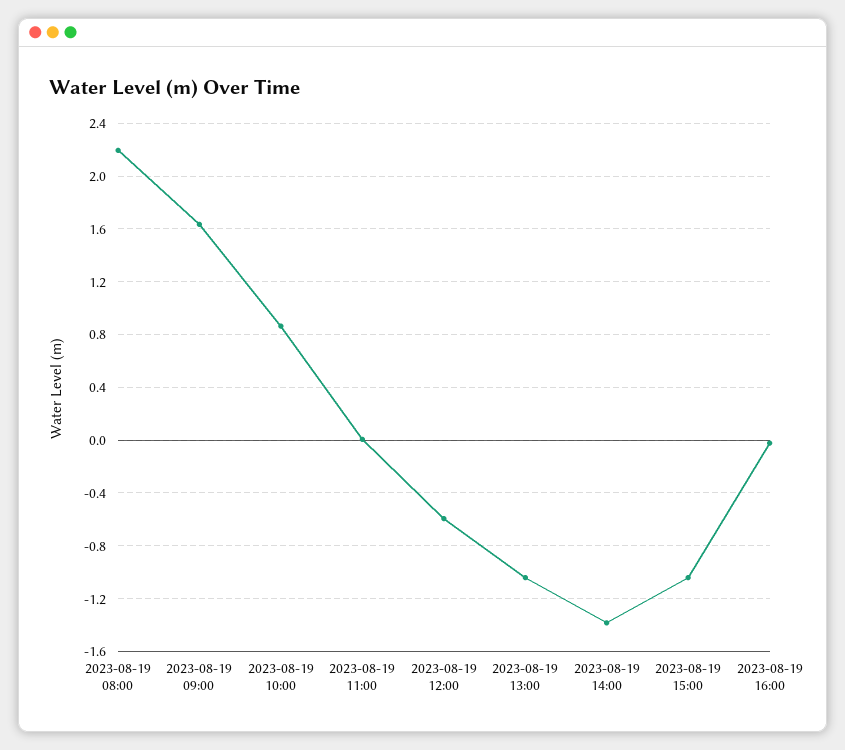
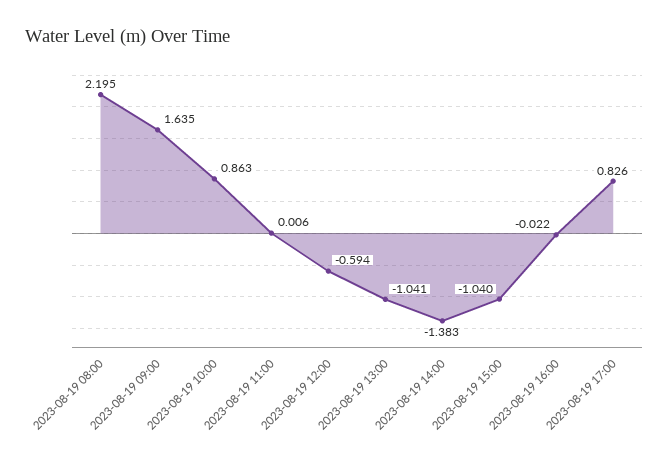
2023-08-19 17:00: none -> 0.826

